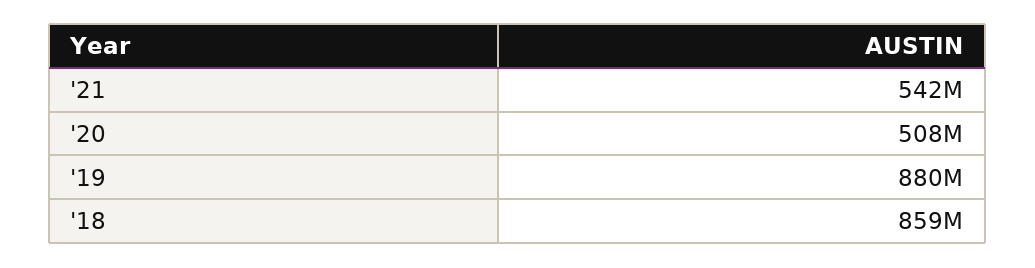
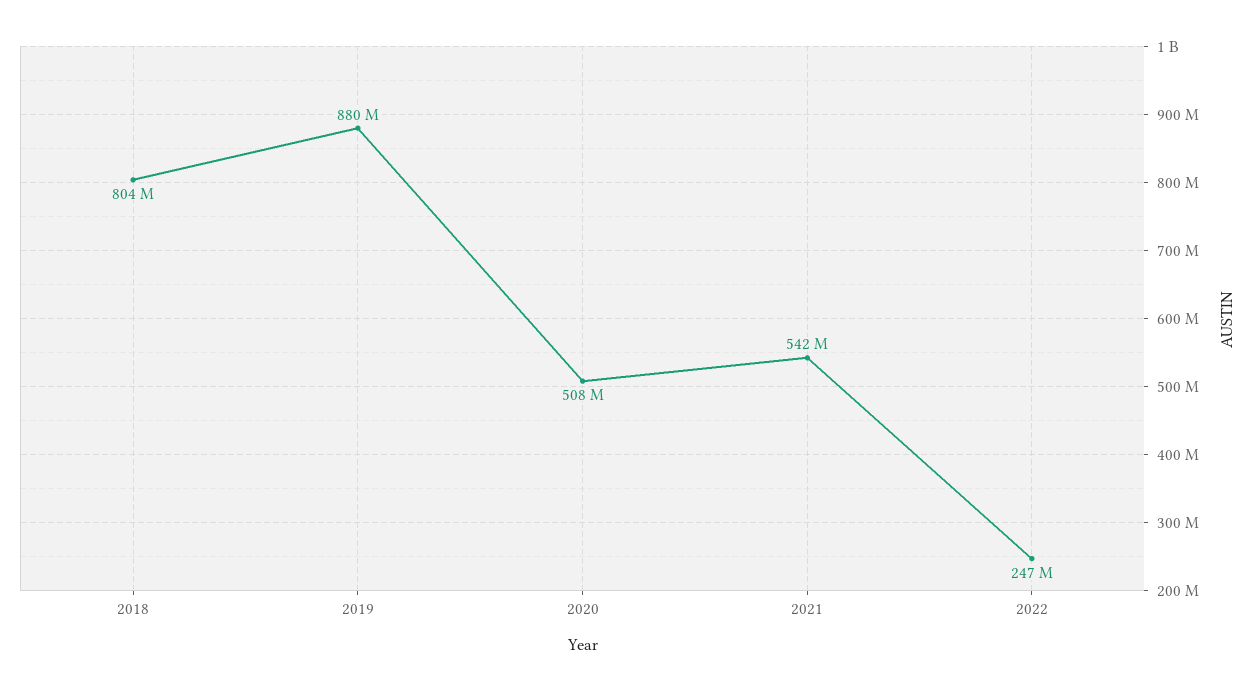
'18: 859000000 -> 804000000
2022: none -> 247000000

